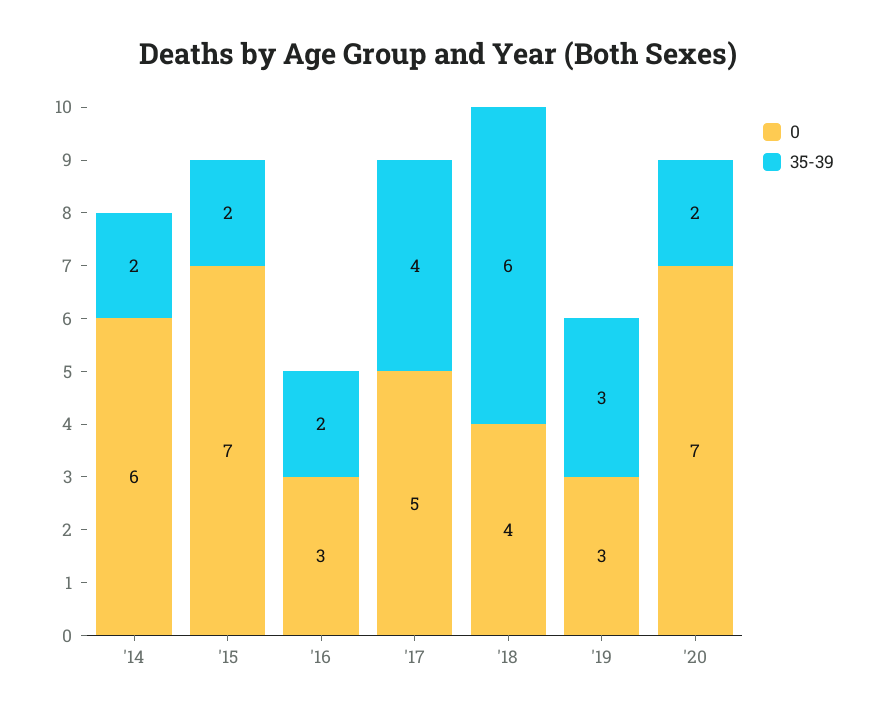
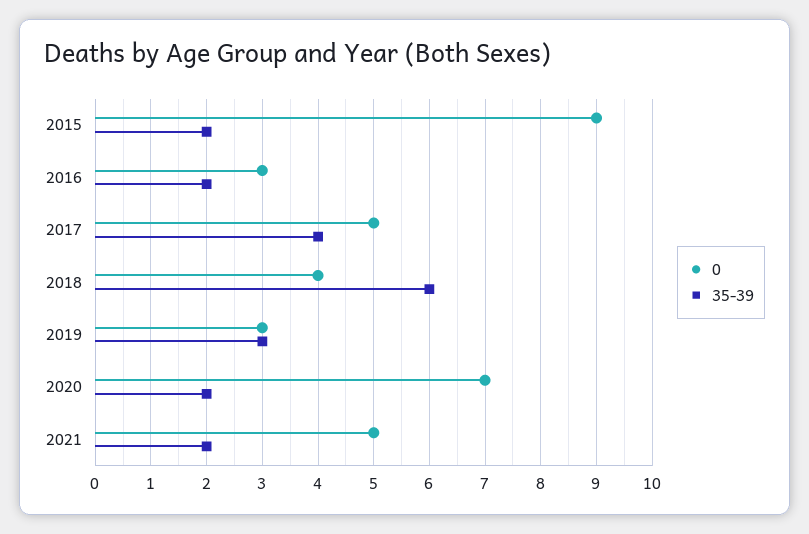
0, '14: 6 -> none
35-39, '14: 2 -> none
0, '15: 7 -> 9
0, 2021: none -> 5
35-39, 2021: none -> 2

